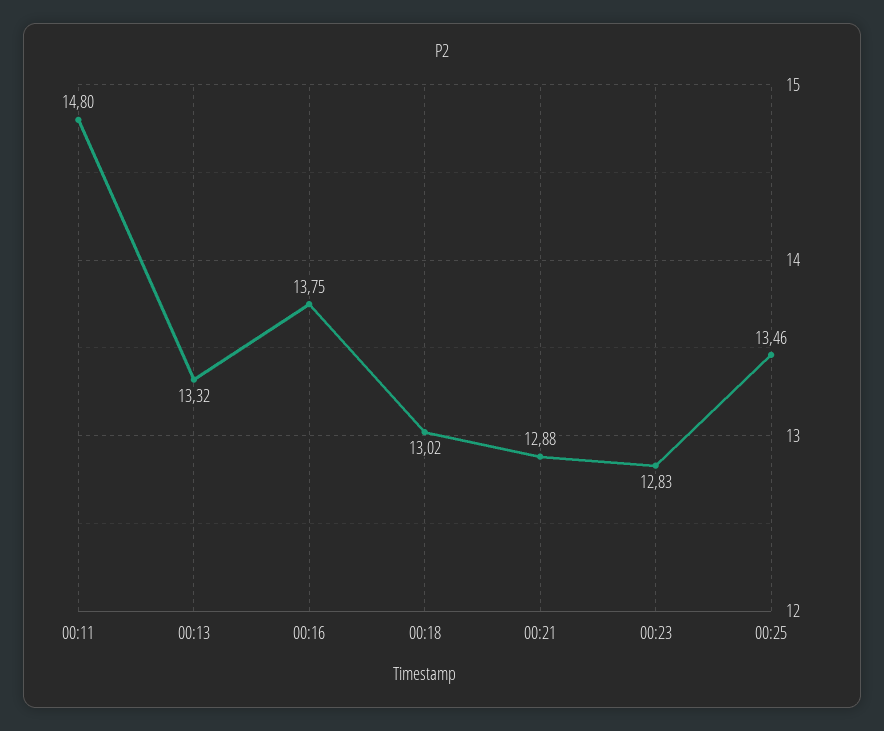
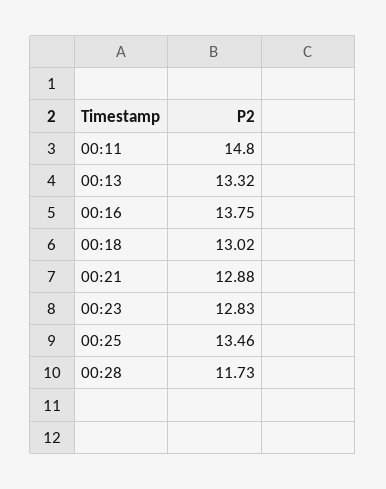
00:28: none -> 11.73

